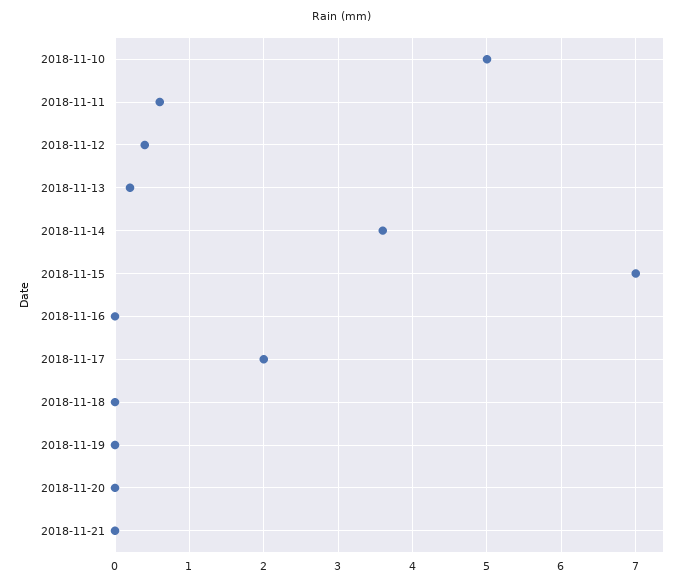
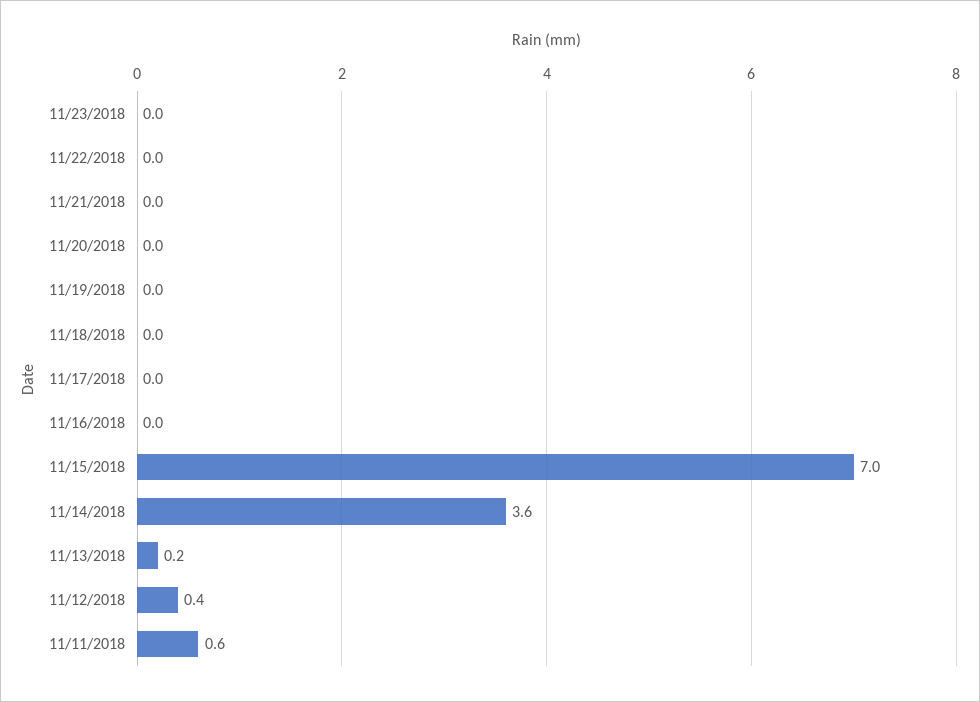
2018-11-10: 5 -> none
2018-11-17: 2 -> 0
11/23/2018: none -> 0
11/22/2018: none -> 0

